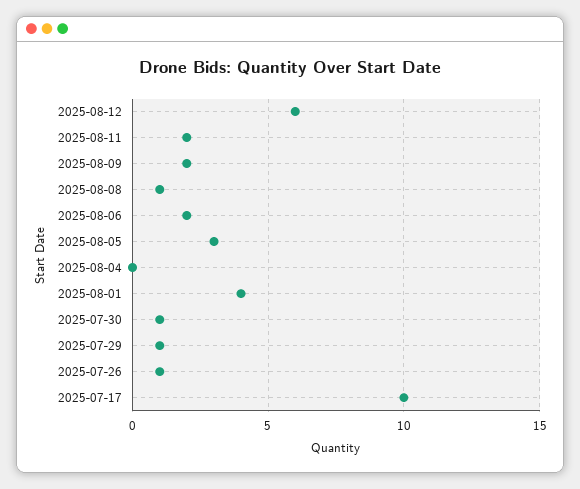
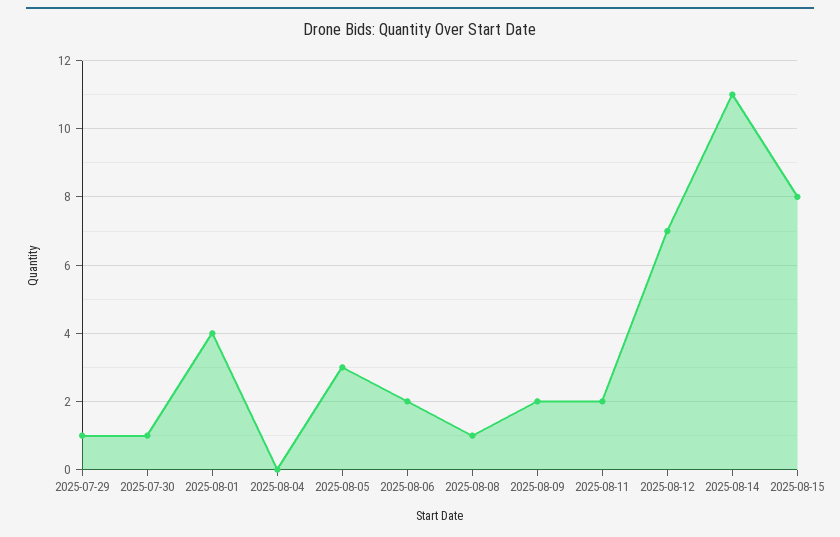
2025-08-12: 6 -> 7
2025-07-26: 1 -> none
2025-07-17: 10 -> none
2025-08-14: none -> 11
2025-08-15: none -> 8

